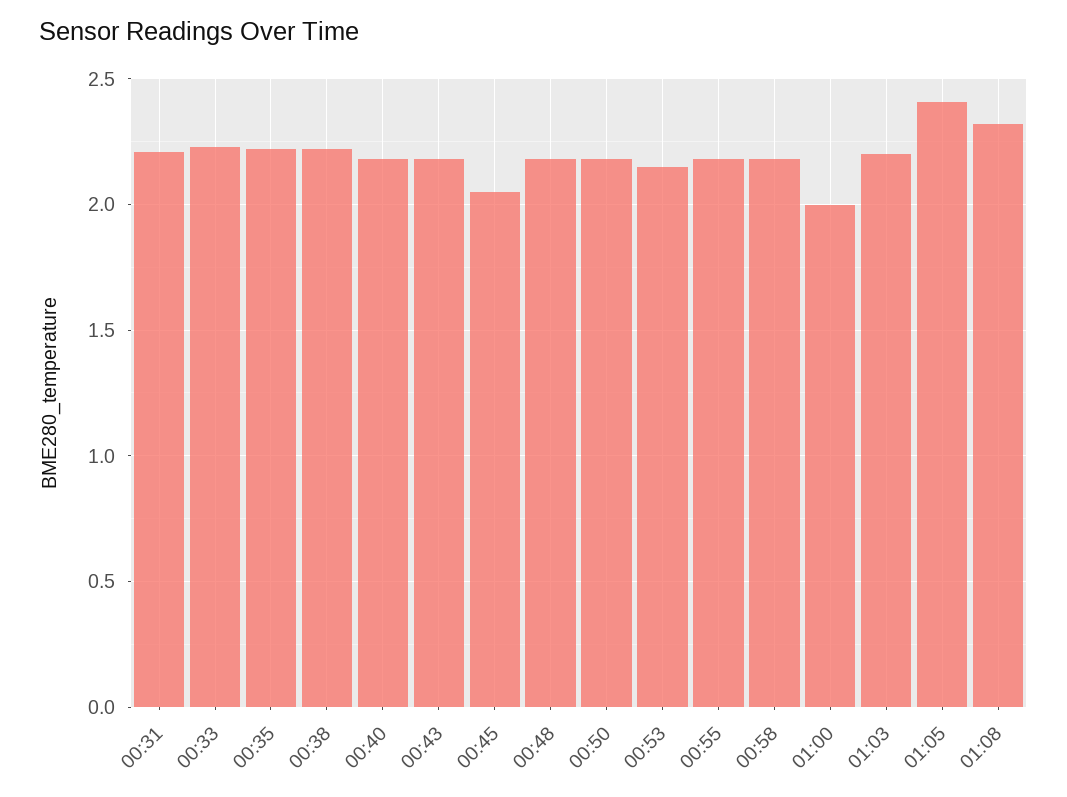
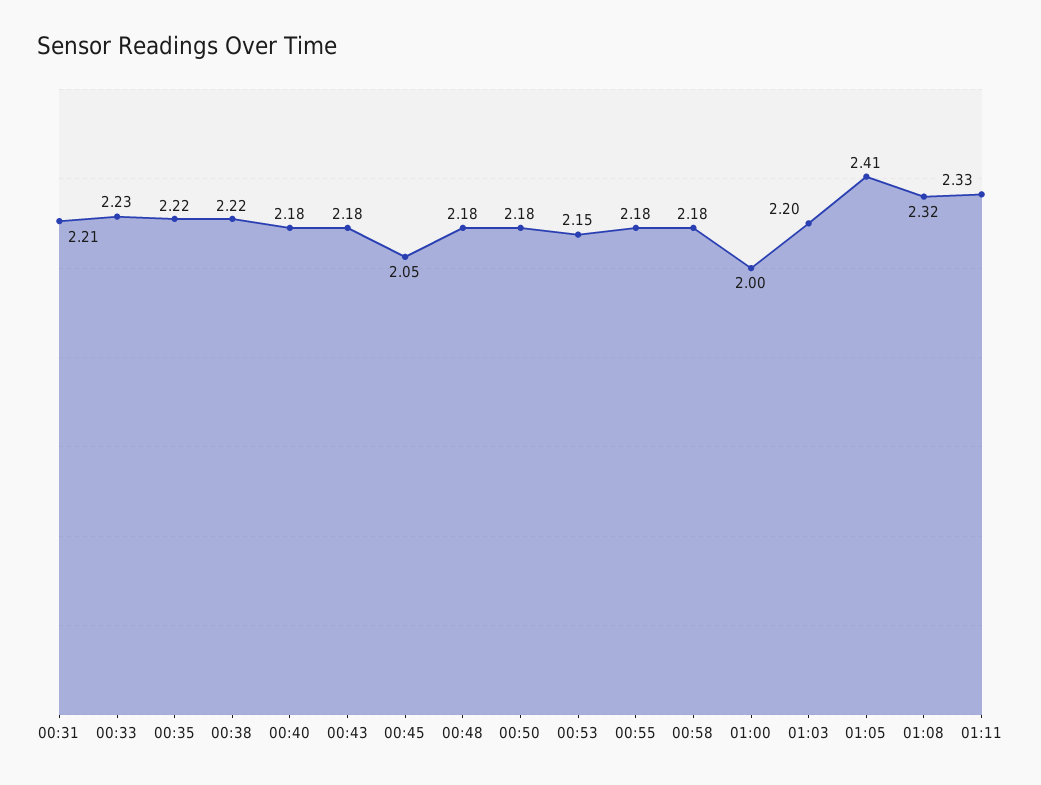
01:11: none -> 2.33

